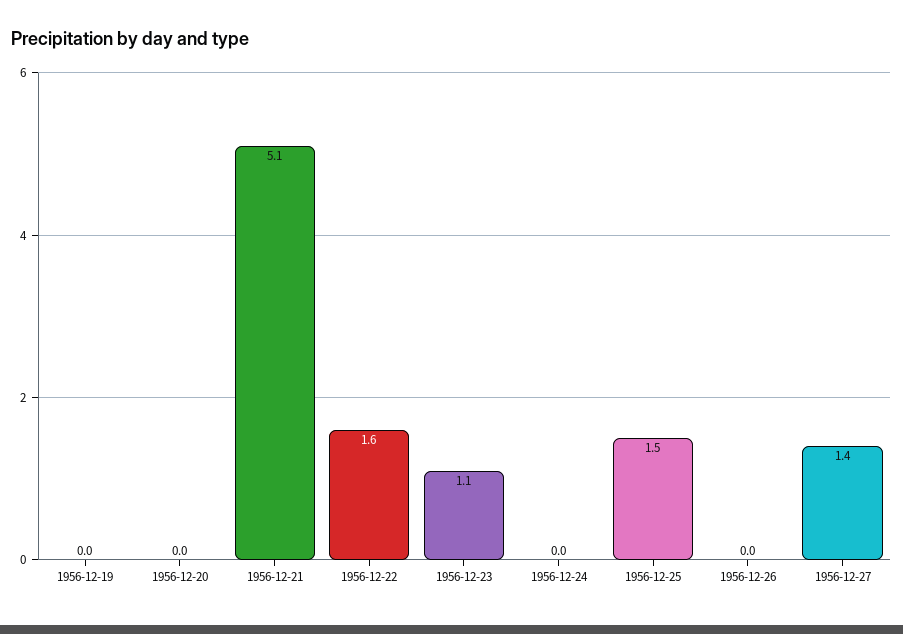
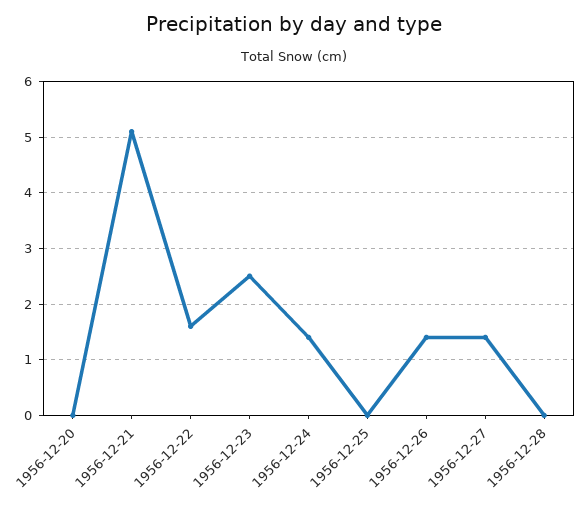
1956-12-19: 0 -> none
1956-12-23: 1.1 -> 2.5
1956-12-24: 0 -> 1.5
1956-12-25: 1.5 -> 0
1956-12-26: 0 -> 1.5
1956-12-28: none -> 0

